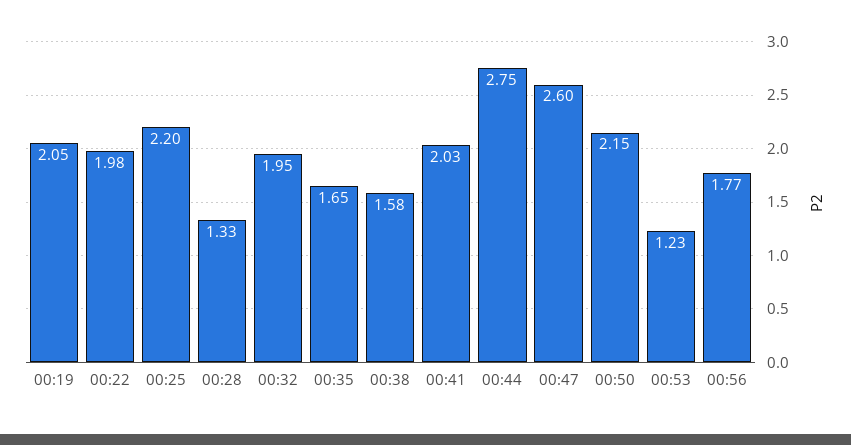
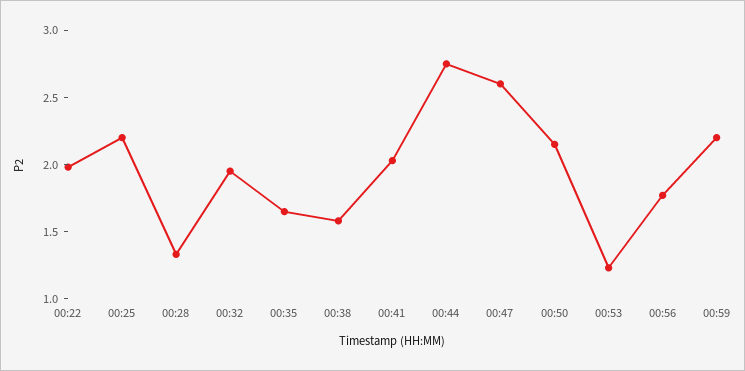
00:19: 2.05 -> none
00:59: none -> 2.2

